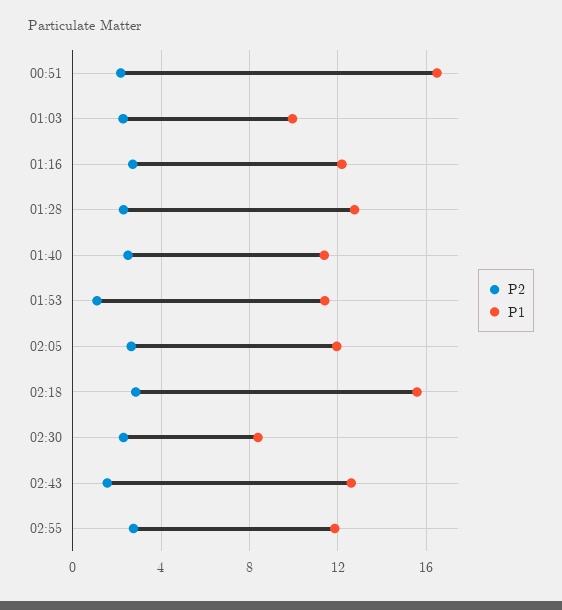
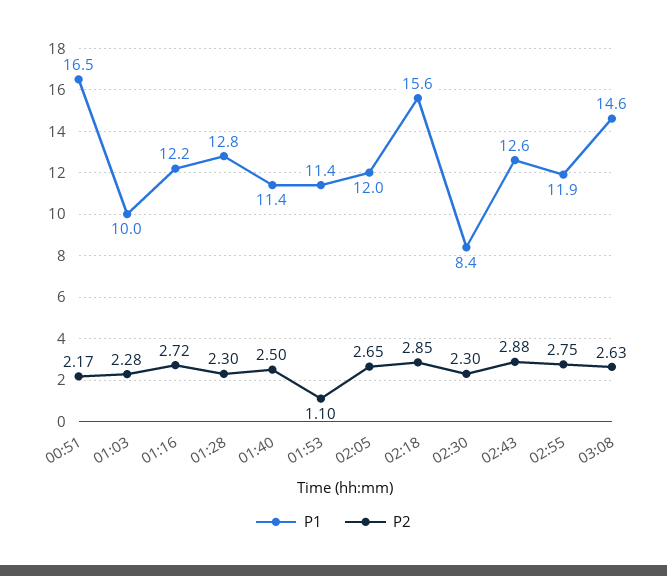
P2, 02:43: 1.5 -> 2.88
P1, 03:08: none -> 14.6
P2, 03:08: none -> 2.63

